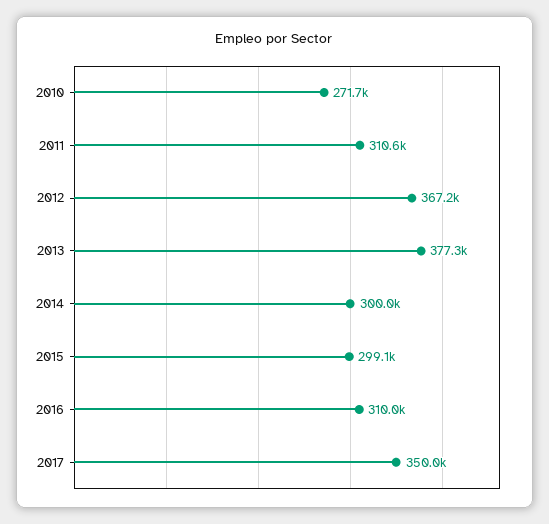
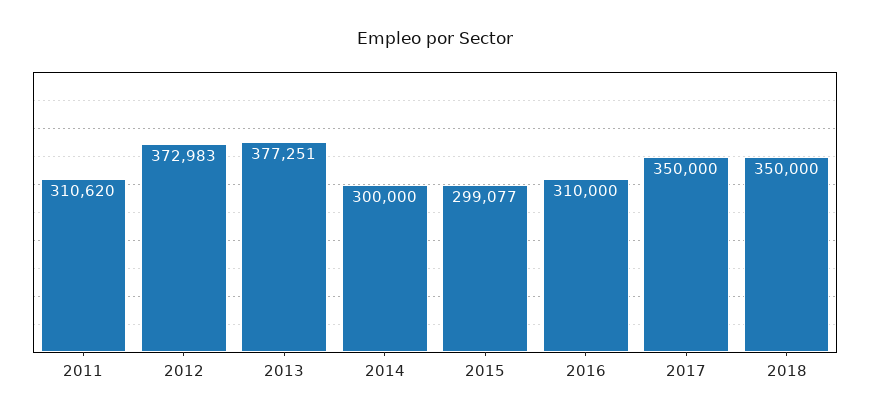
2010: 271700 -> none
2012: 367200 -> 372983
2018: none -> 350000

